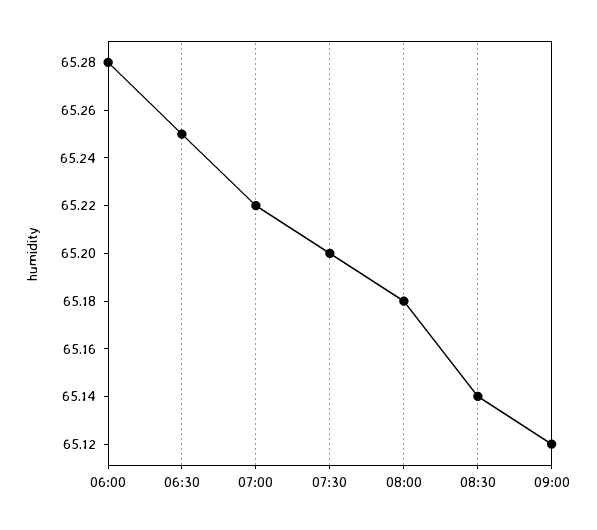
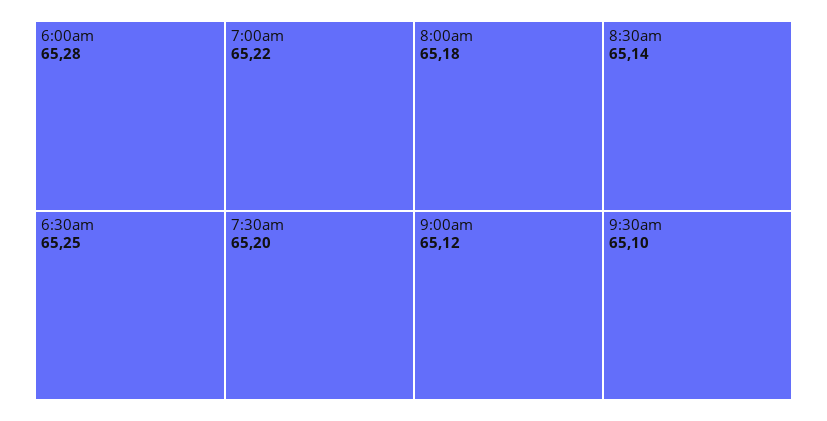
9:30am: none -> 65.1

